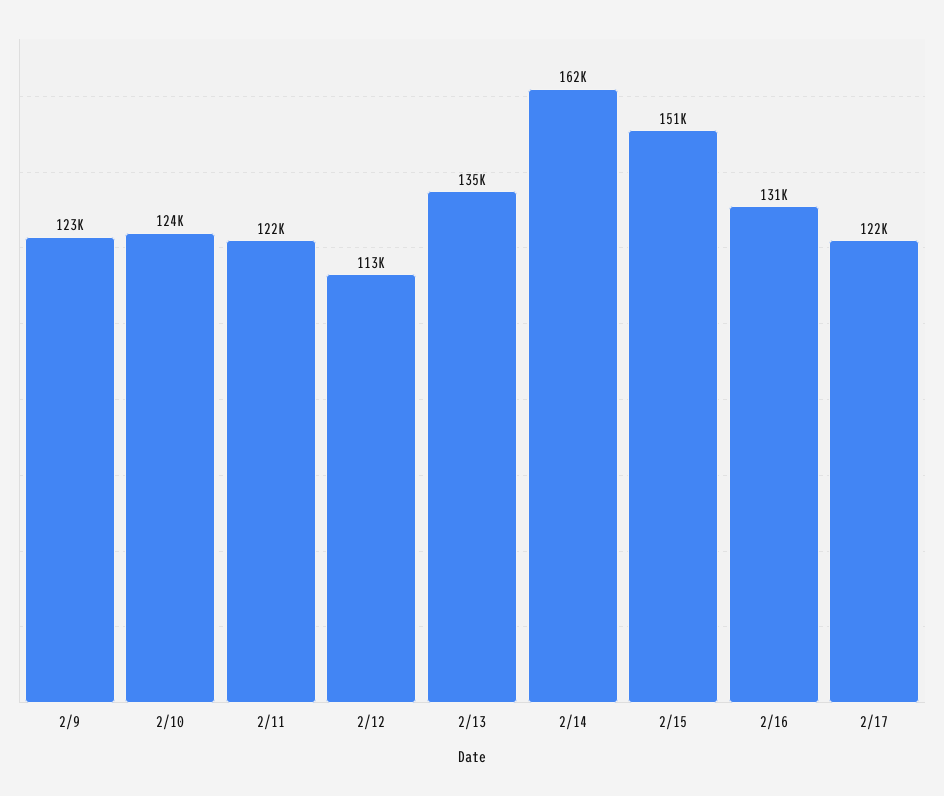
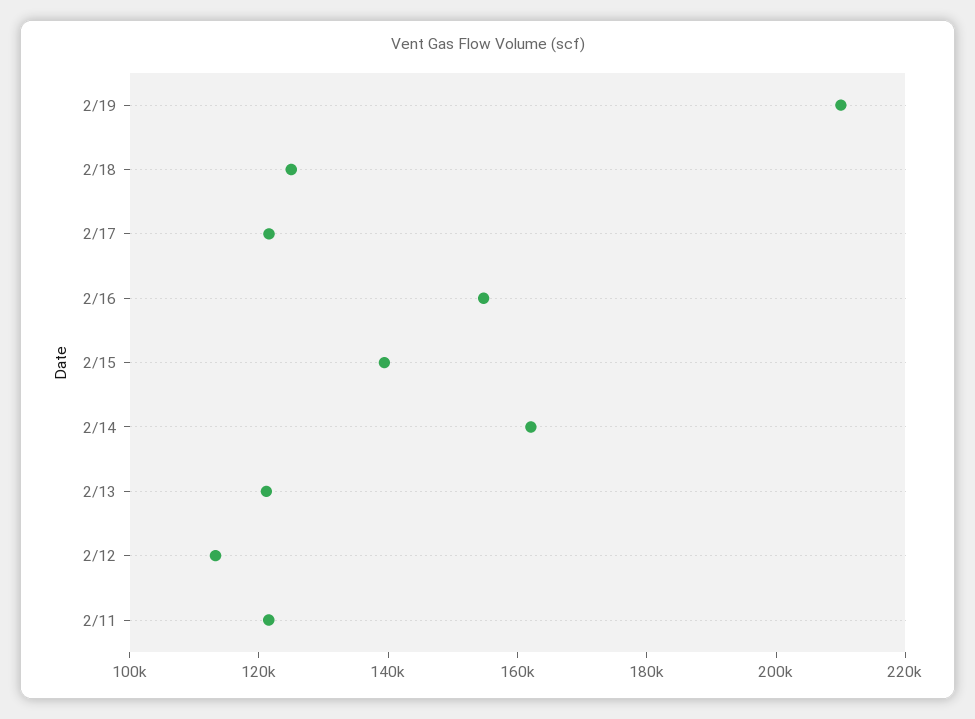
2/9: 123000 -> none
2/10: 124000 -> none
2/13: 135000 -> 120000
2/15: 151000 -> 140000
2/16: 131000 -> 155000
2/19: none -> 210000
2/18: none -> 125000

